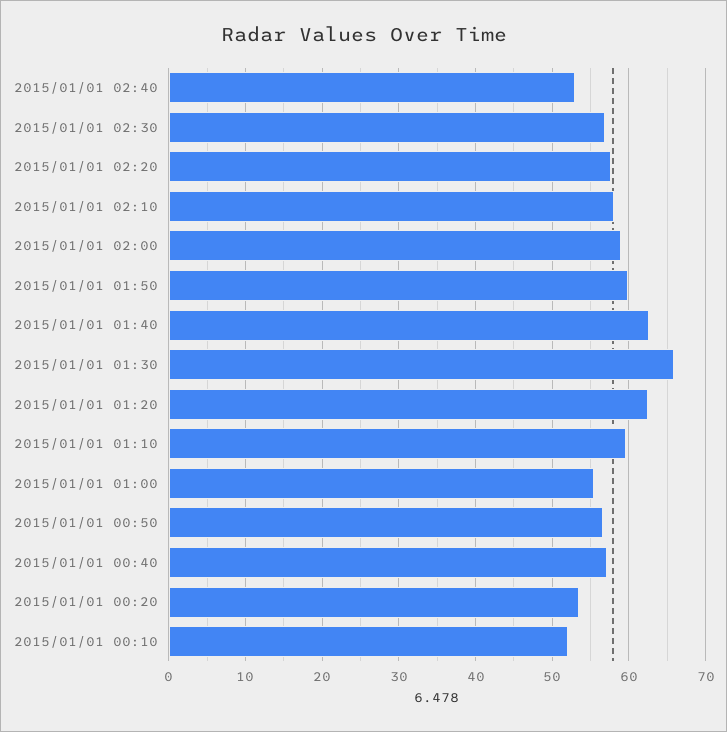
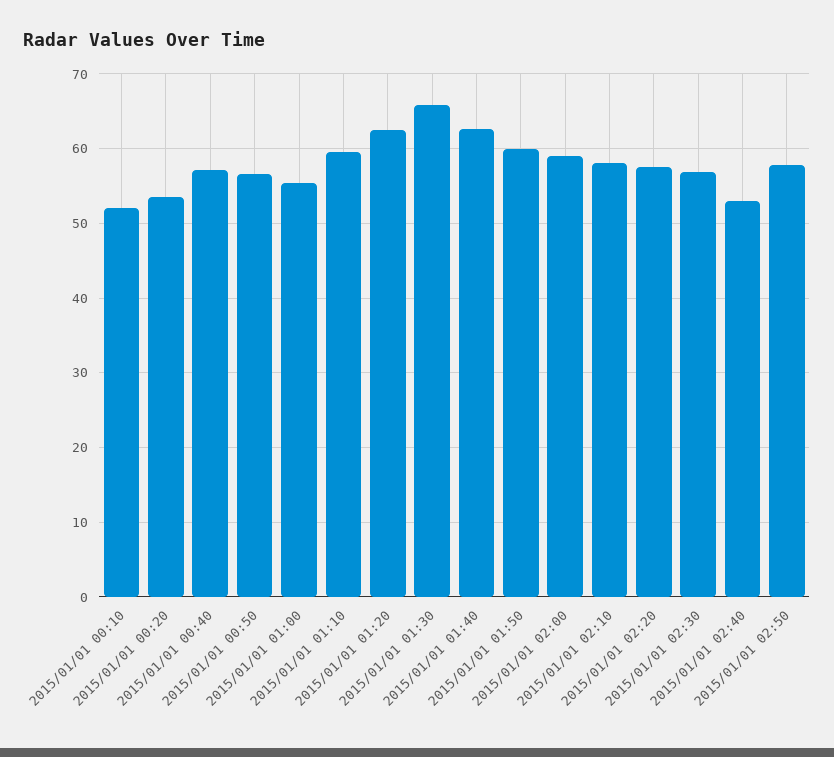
2015/01/01 02:50: none -> 58

